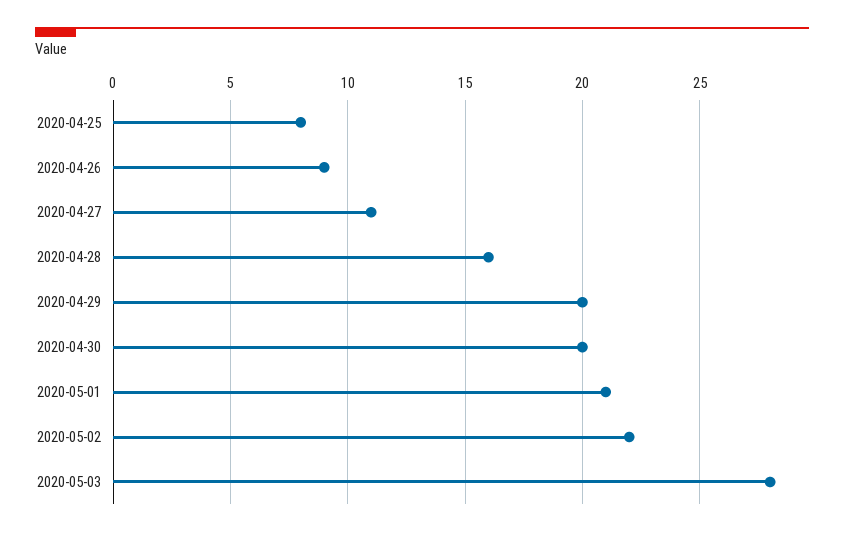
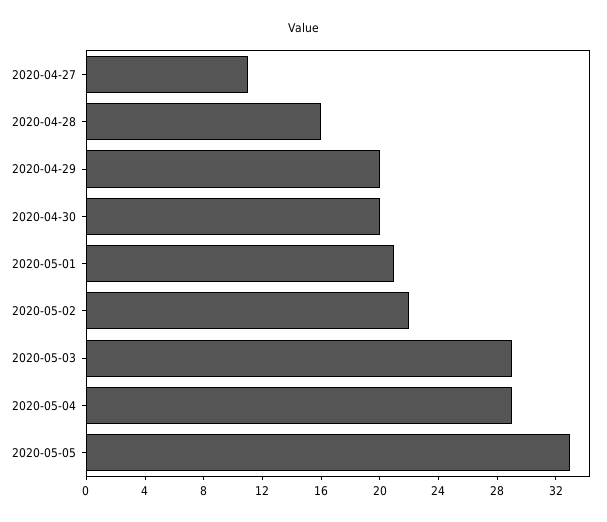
2020-04-25: 8 -> none
2020-04-26: 9 -> none
2020-05-03: 28 -> 29
2020-05-04: none -> 29
2020-05-05: none -> 33

